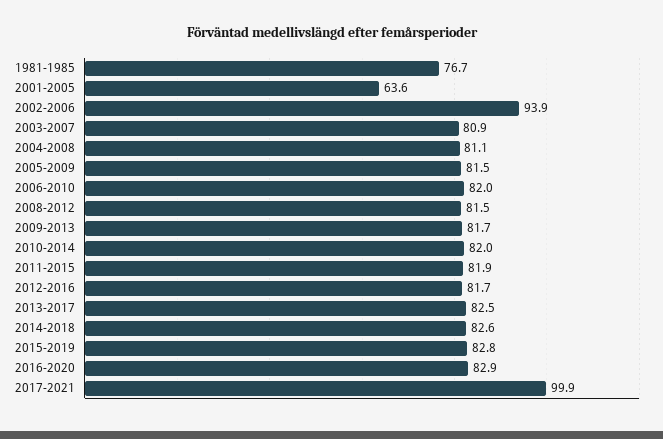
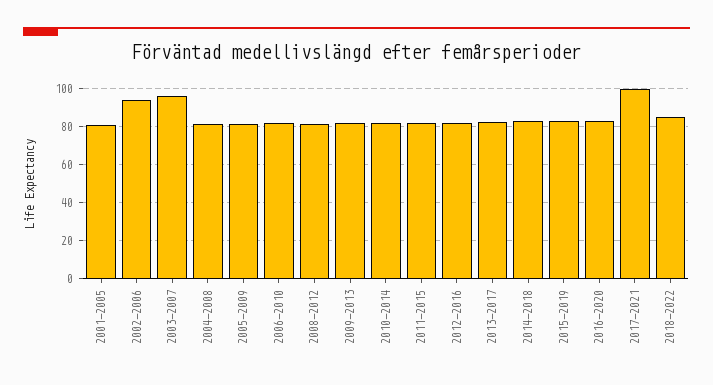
1981-1985: 76.7 -> none
2001-2005: 63.6 -> 80
2003-2007: 80.9 -> 95
2018-2022: none -> 85

